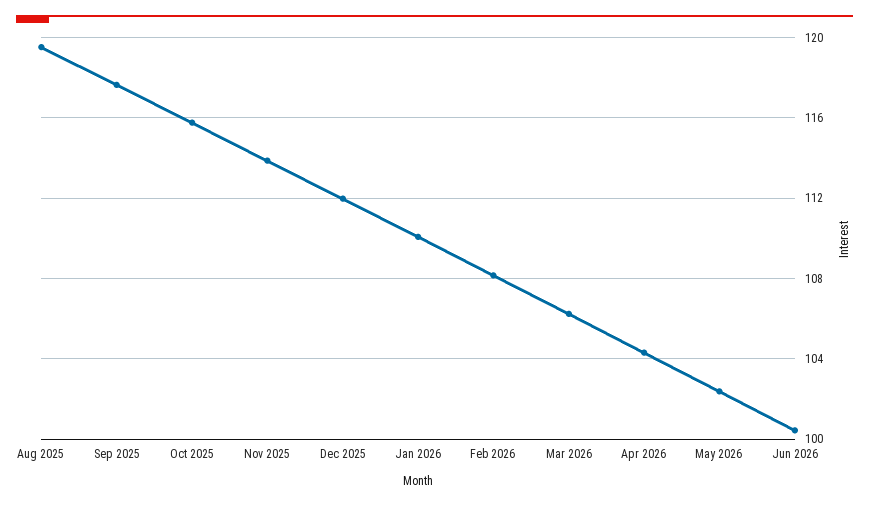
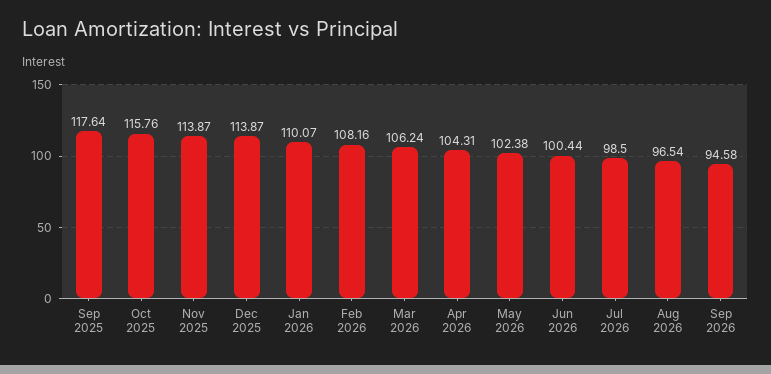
Aug 2025: 119.5 -> none
Dec 2025: 112 -> 113.87
Jul 2026: none -> 98.5
Aug 2026: none -> 96.54
Sep 2026: none -> 94.58

